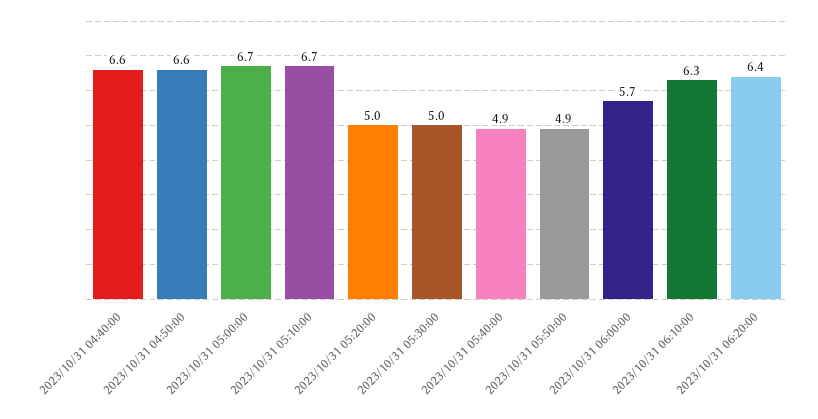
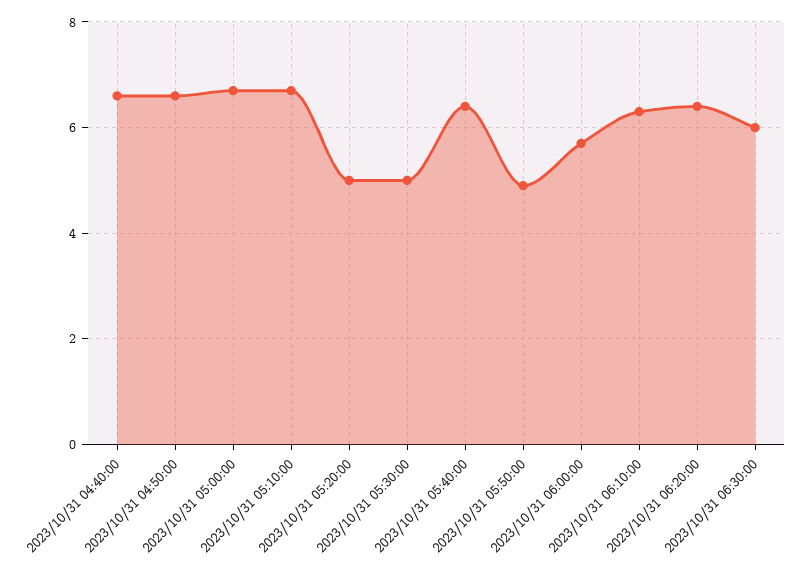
2023/10/31 05:40:00: 4.9 -> 6.5
2023/10/31 06:30:00: none -> 6

